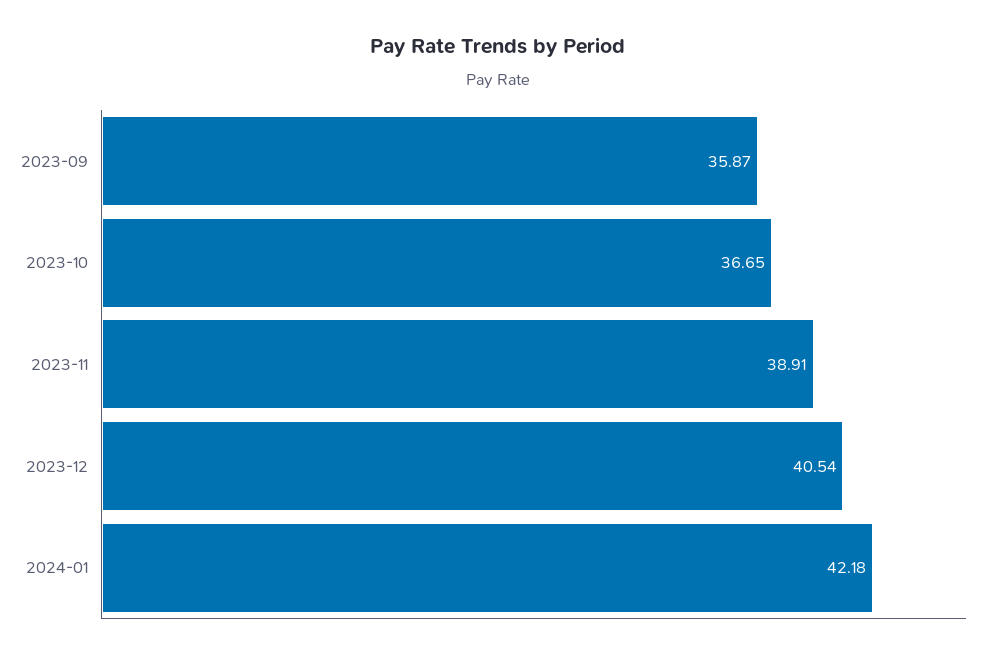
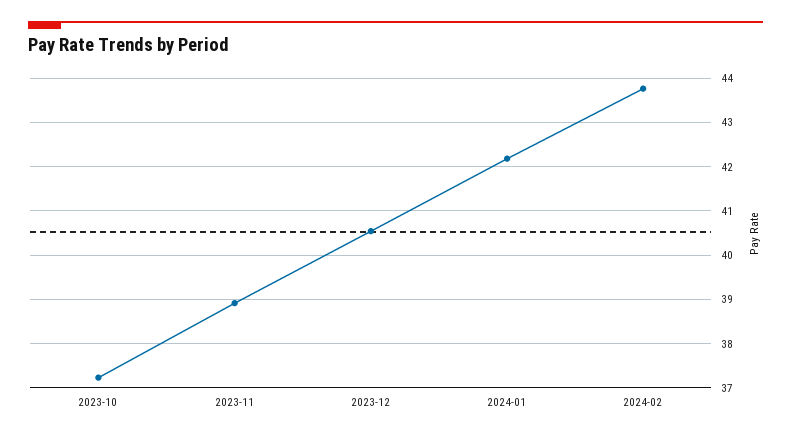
2023-09: 35.87 -> none
2023-10: 36.65 -> 37.2
2024-02: none -> 43.8

